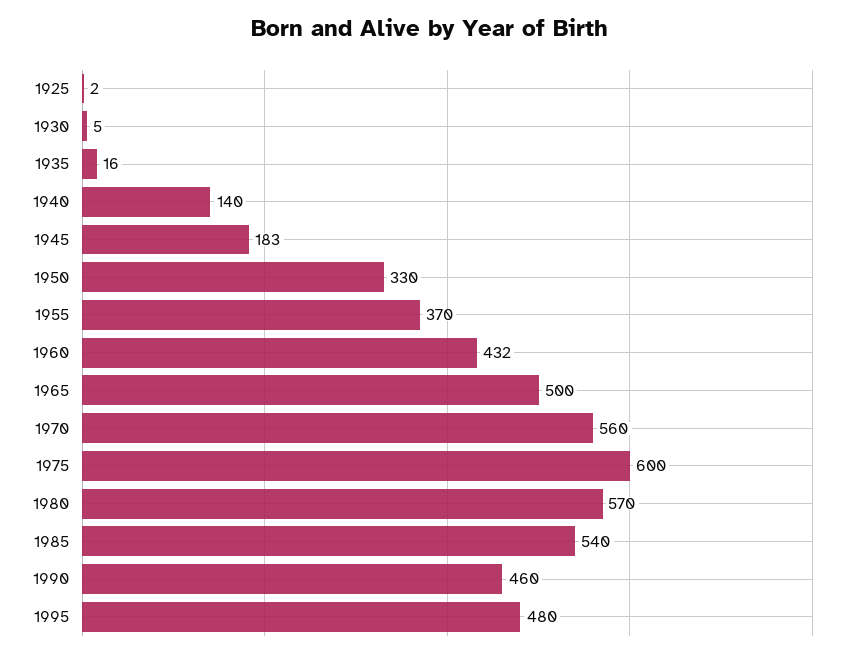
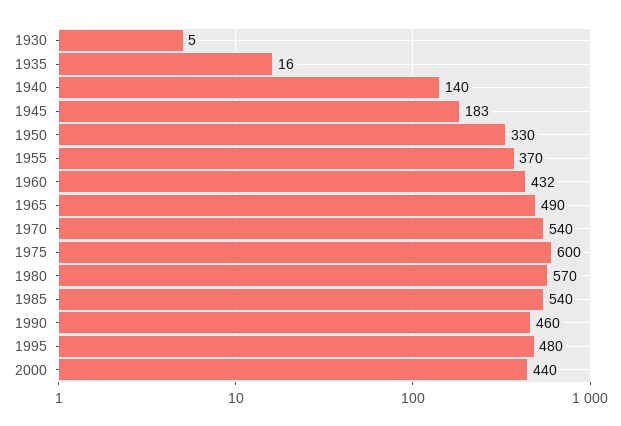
1925: 2 -> none
1965: 500 -> 490
1970: 560 -> 540
2000: none -> 440

